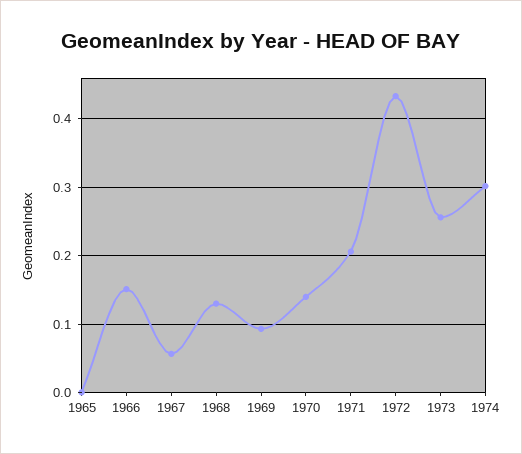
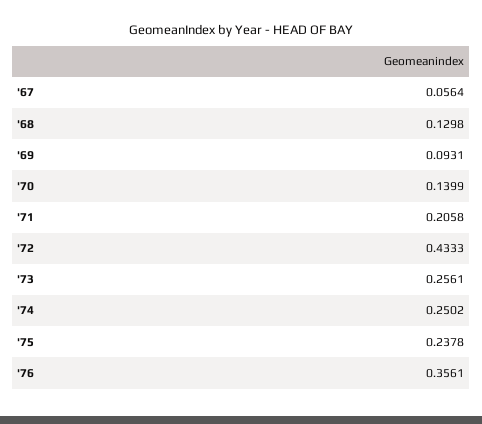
1965: 0 -> none
1966: 0.15 -> none
1974: 0.3 -> 0.2502
'75: none -> 0.2378
'76: none -> 0.3561

